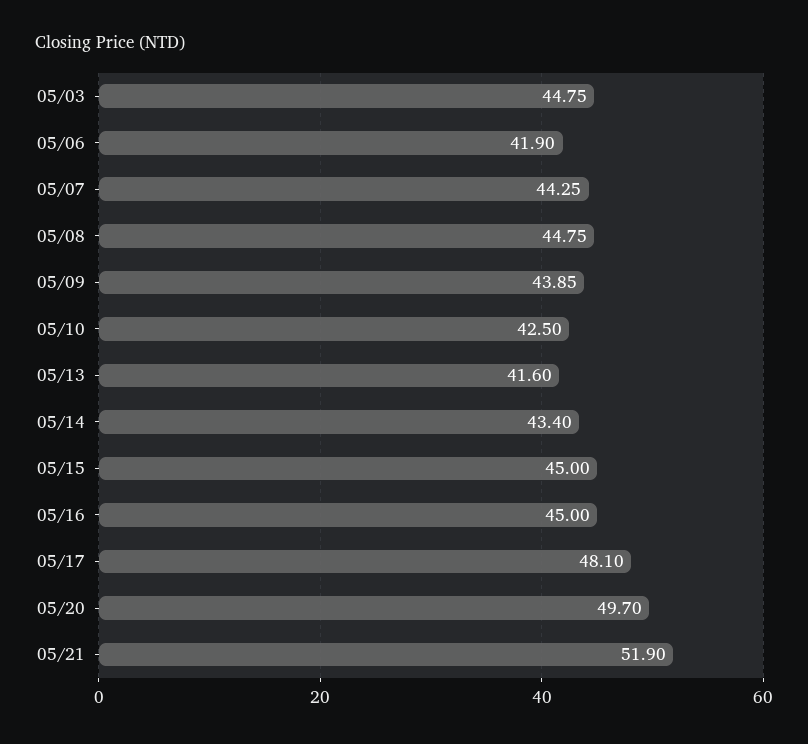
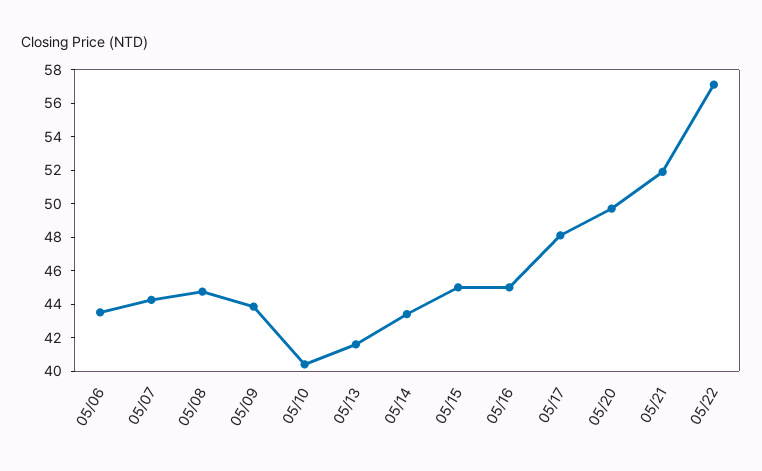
05/03: 44.75 -> none
05/06: 41.9 -> 43.5
05/10: 42.5 -> 40.5
05/22: none -> 57

